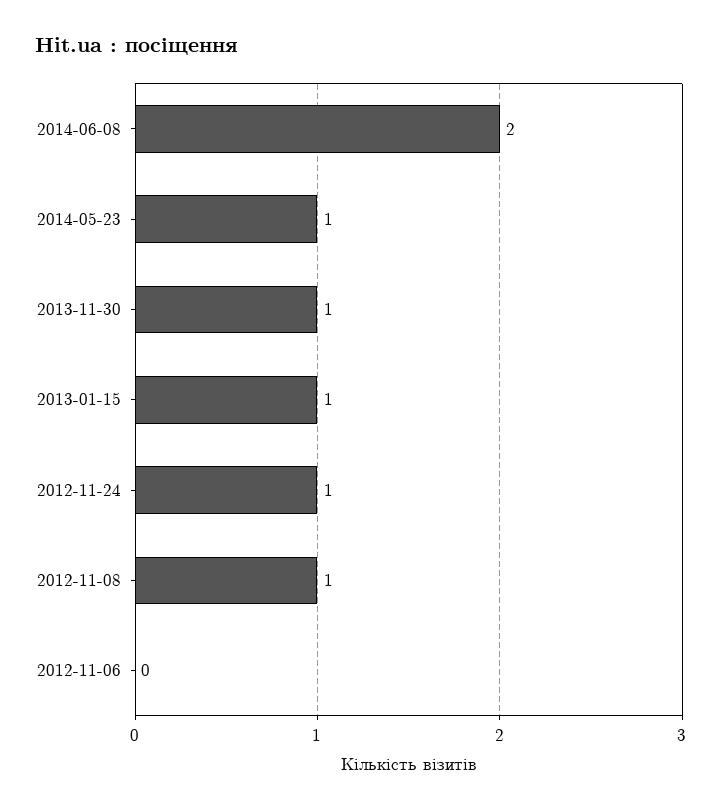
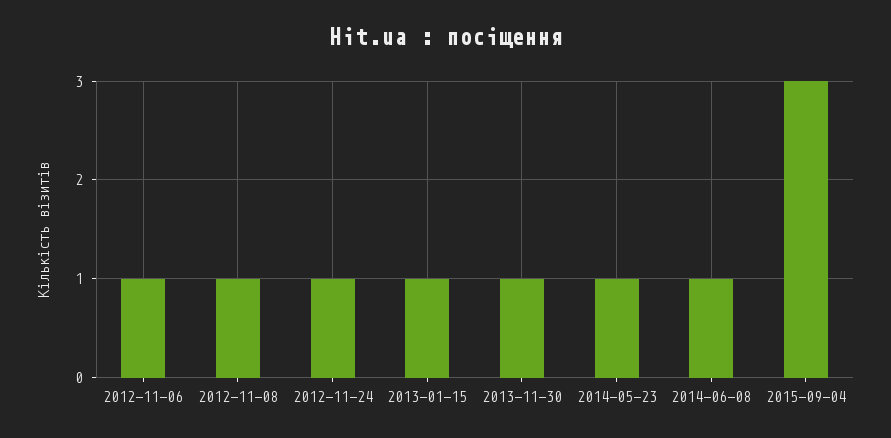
2014-06-08: 2 -> 1
2012-11-06: 0 -> 1
2015-09-04: none -> 3

